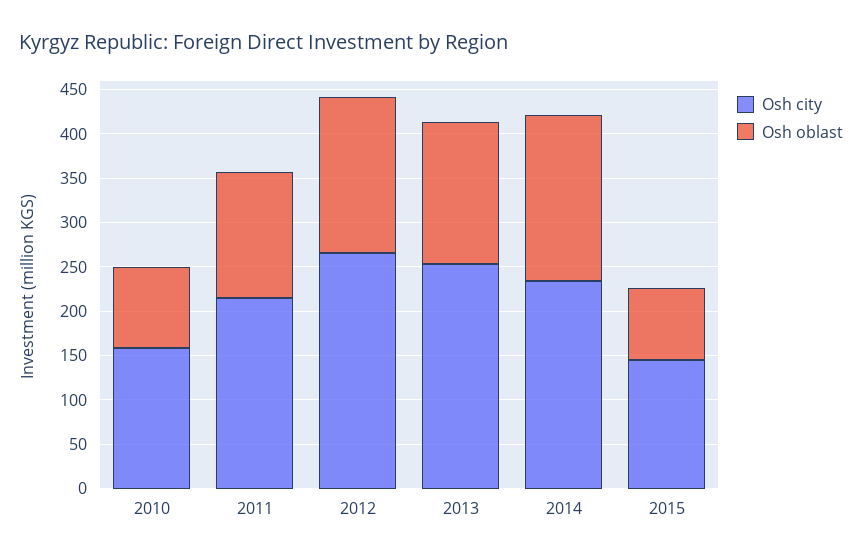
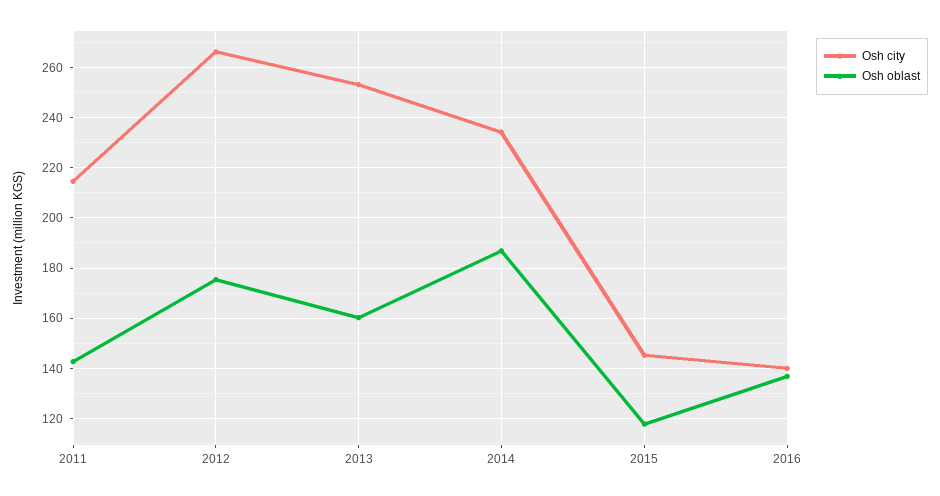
Osh city, 2010: 160 -> none
Osh oblast, 2010: 90 -> none
Osh oblast, 2015: 80 -> 117.5
Osh city, 2016: none -> 140
Osh oblast, 2016: none -> 137.5

